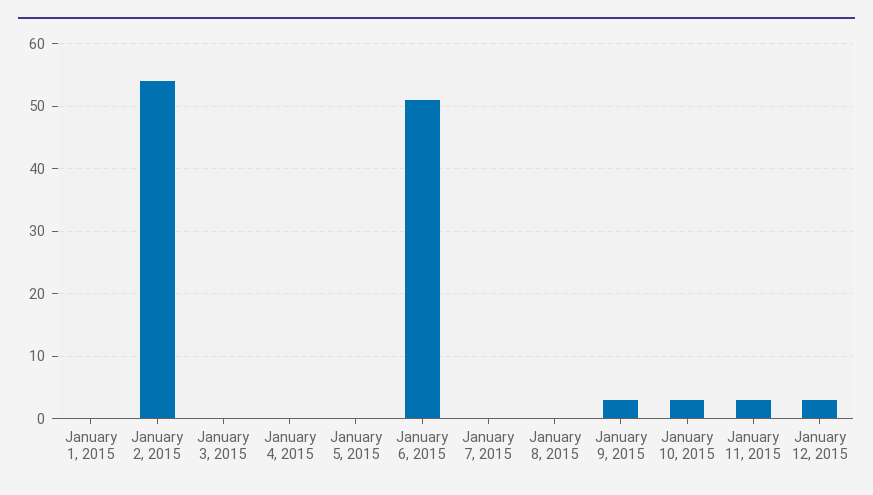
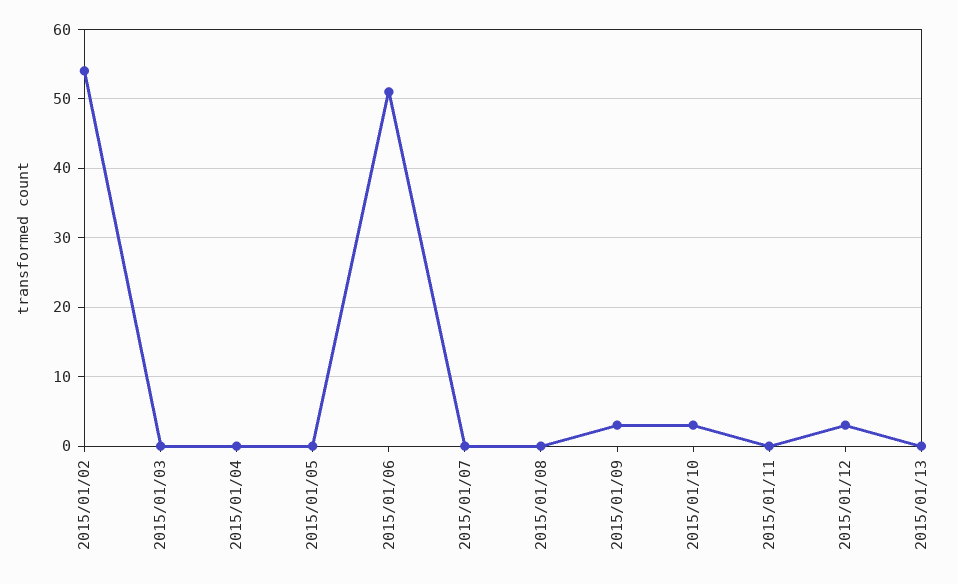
January 1, 2015: 0 -> none
January 11, 2015: 3 -> 0
2015/01/13: none -> 0

